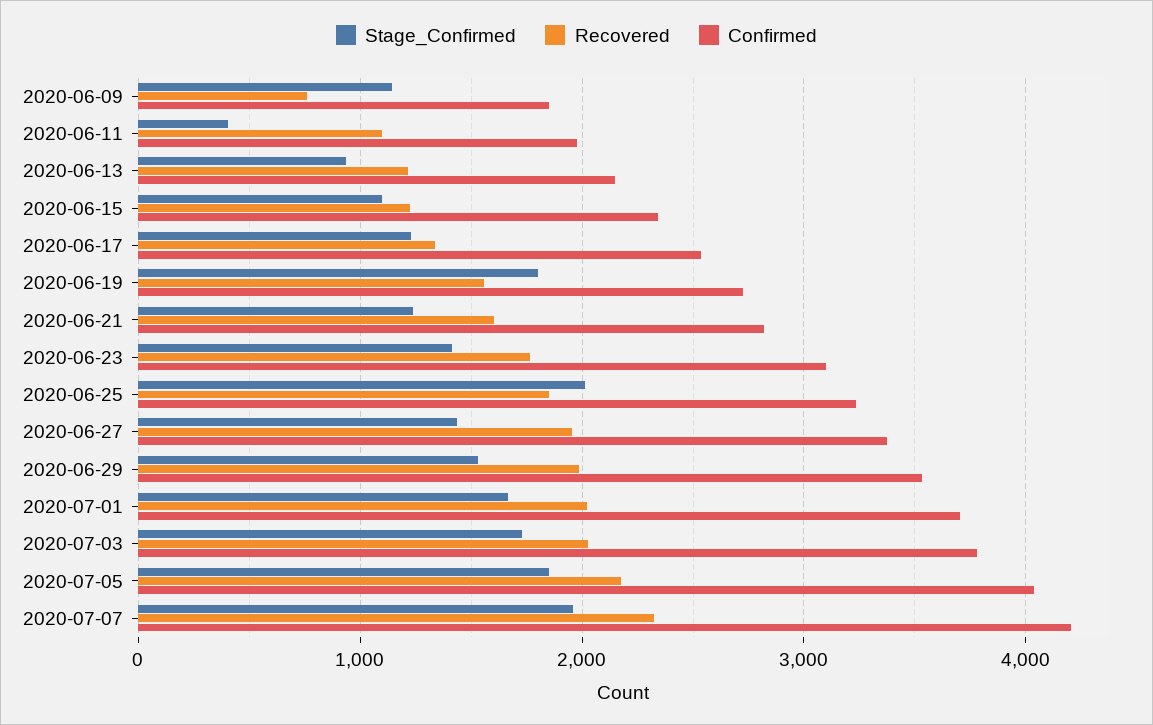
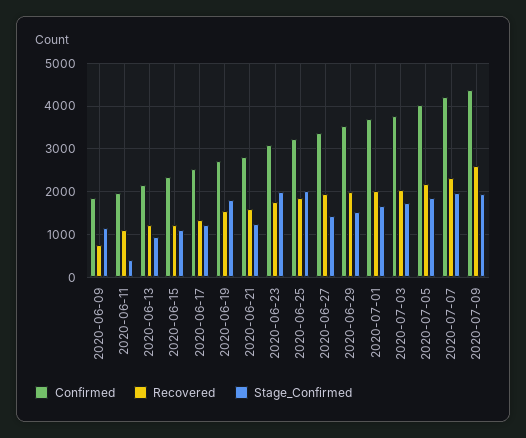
Stage_Confirmed, 2020-06-23: 1400 -> 2000
Confirmed, 2020-07-09: none -> 4400
Recovered, 2020-07-09: none -> 2600
Stage_Confirmed, 2020-07-09: none -> 2000

